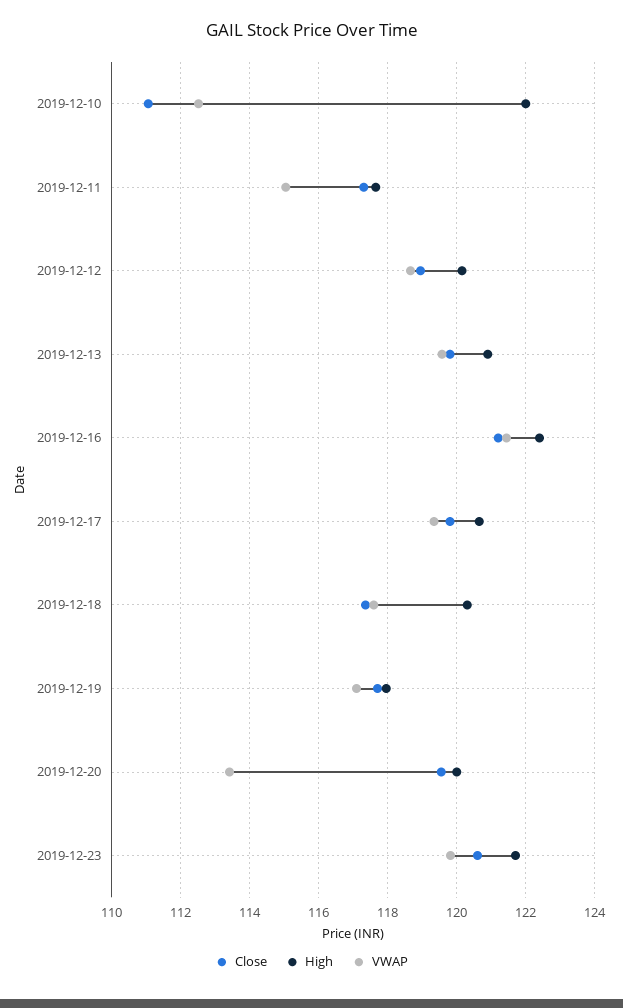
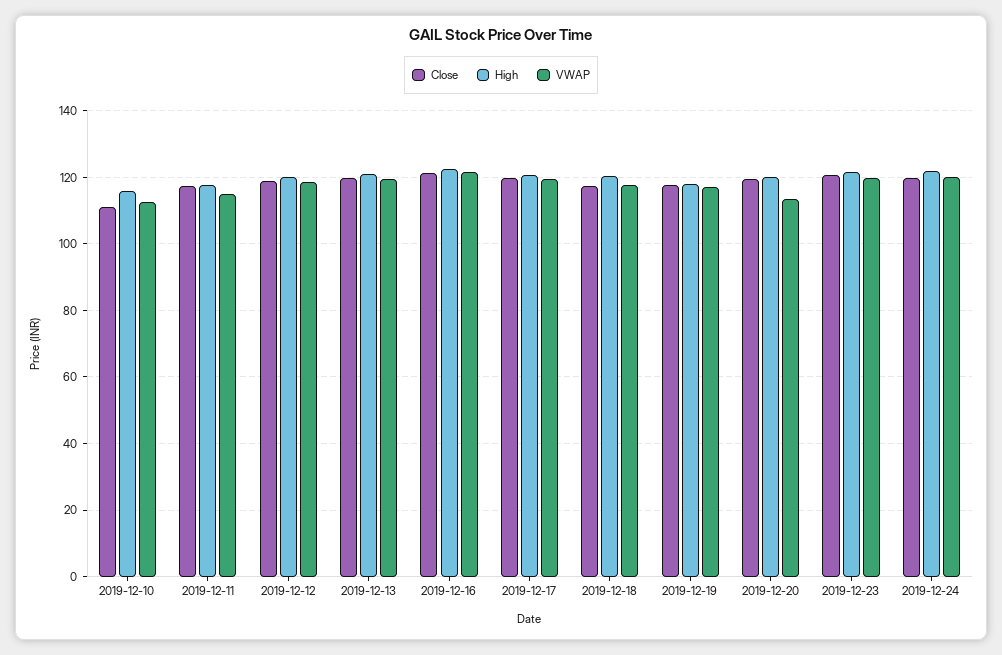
High, 2019-12-10: 122 -> 116
Close, 2019-12-24: none -> 120
High, 2019-12-24: none -> 122
VWAP, 2019-12-24: none -> 120

